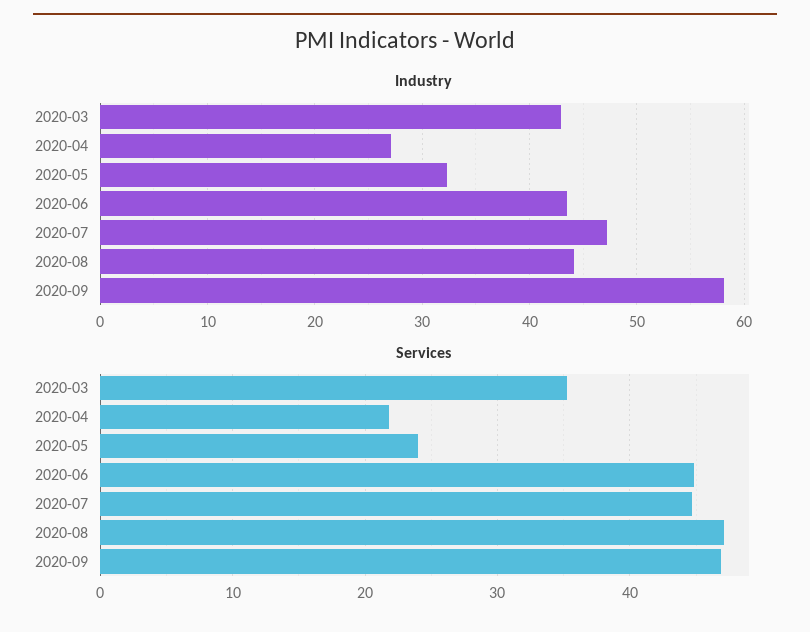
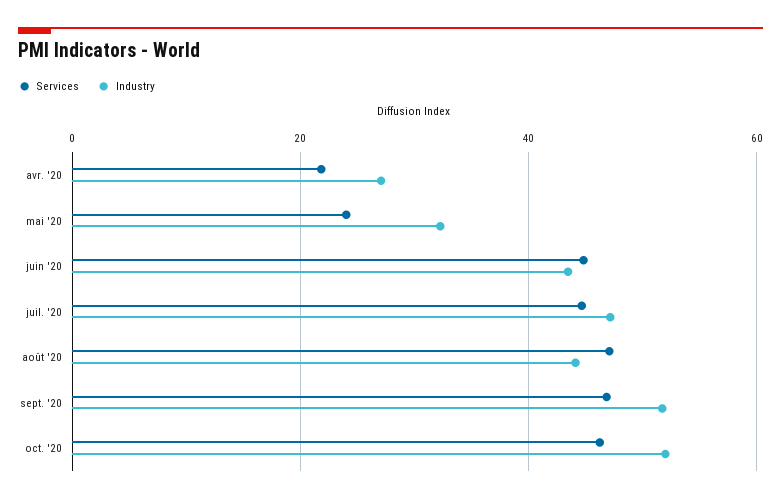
Industry, 2020-03: 43 -> none
Industry, 2020-09: 58 -> 52
Services, 2020-03: 35 -> none
Services, oct. '20: none -> 46
Industry, oct. '20: none -> 52

